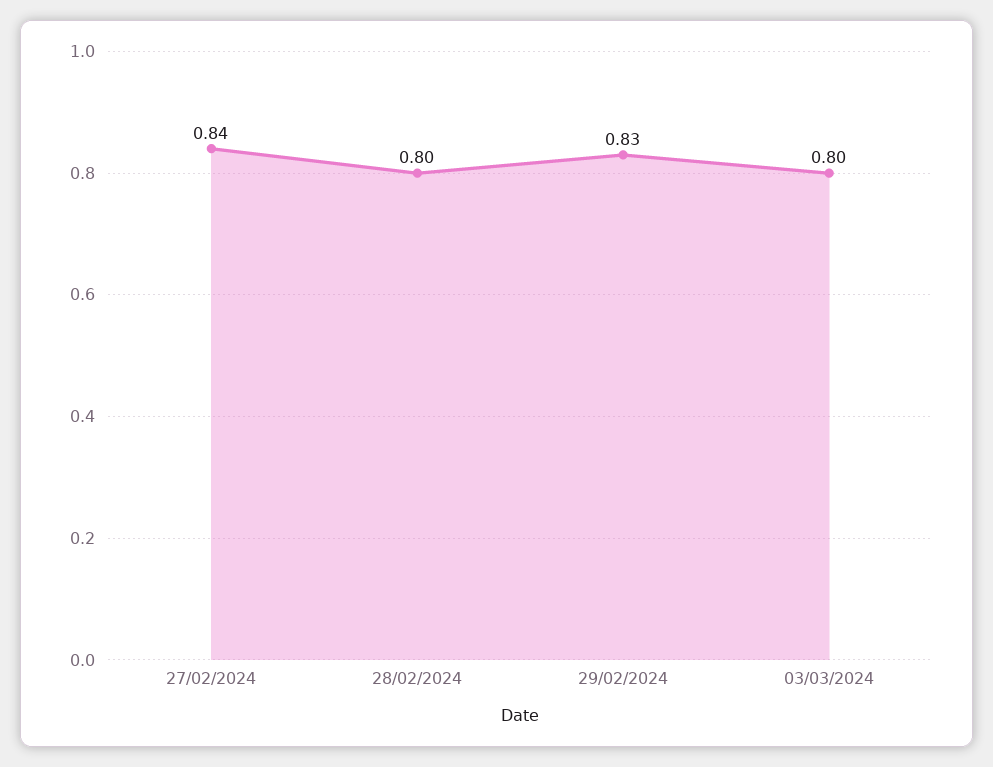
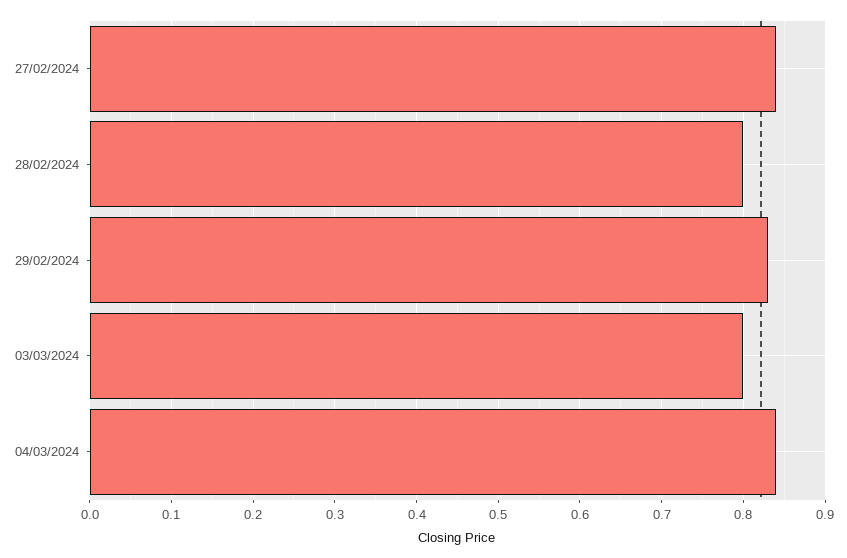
04/03/2024: none -> 0.84

